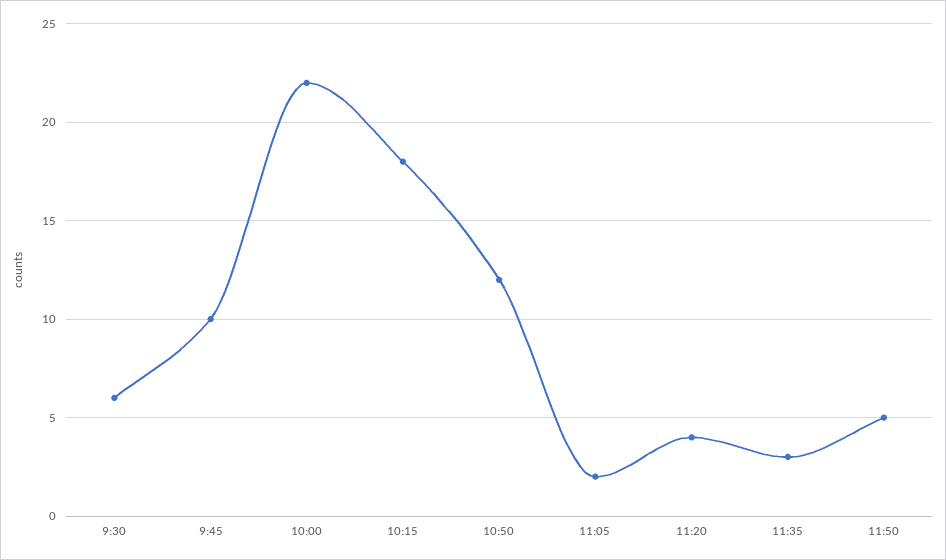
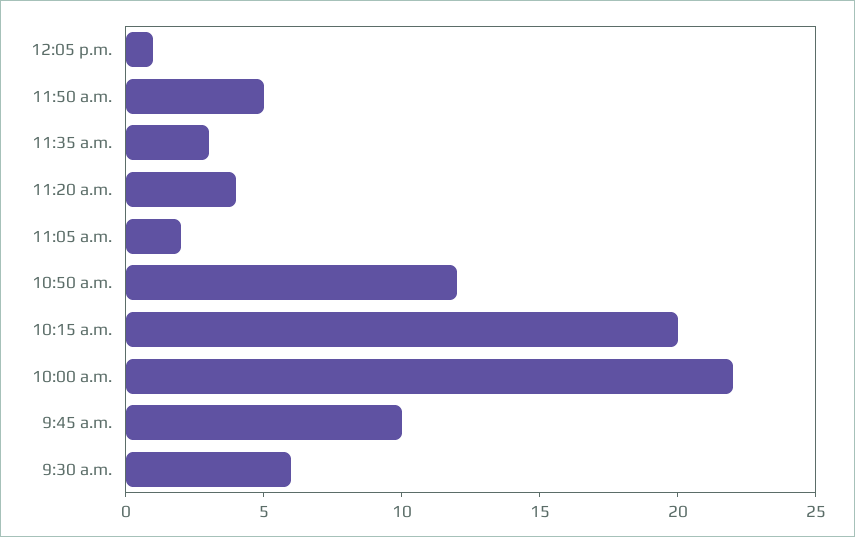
10:15: 18 -> 20
12:05 p.m.: none -> 1

